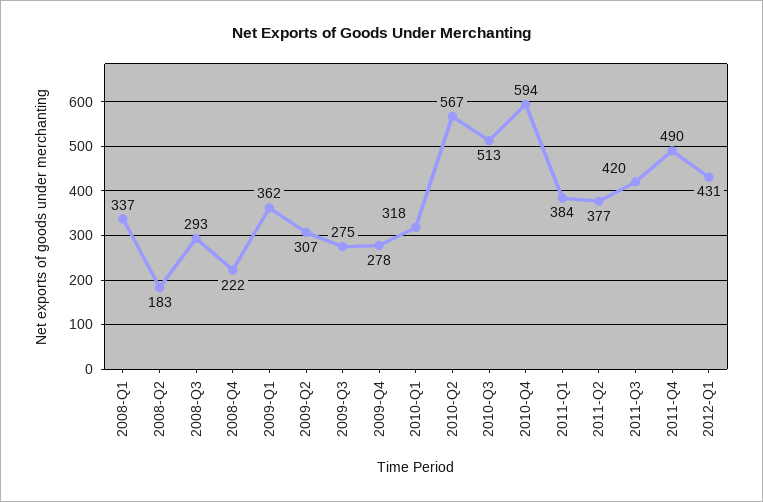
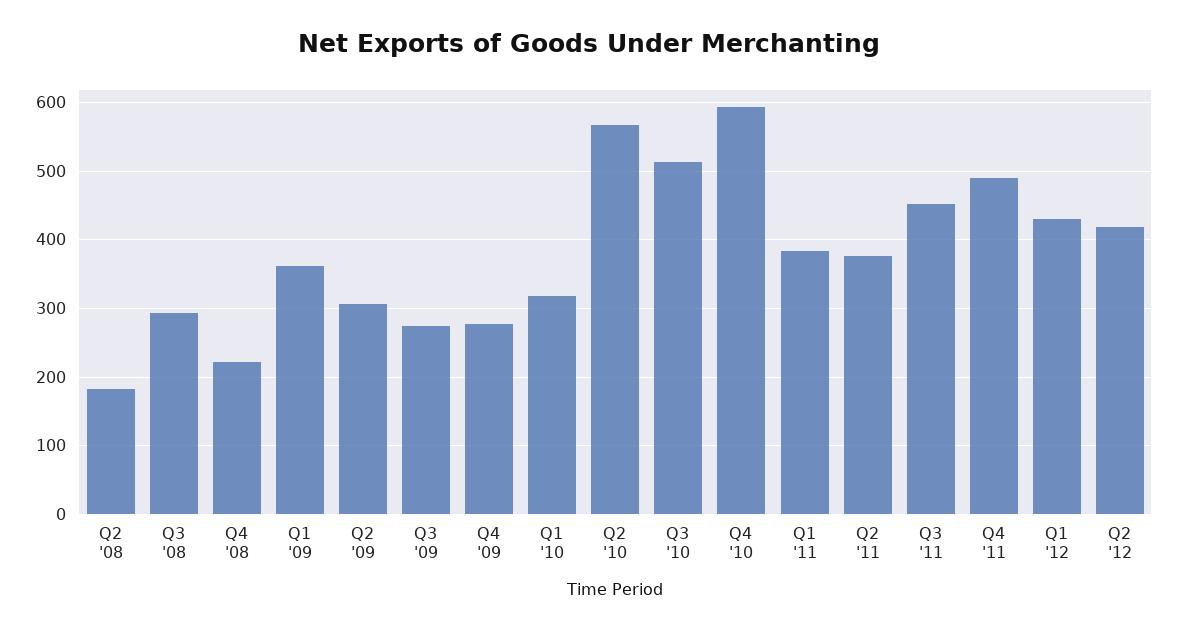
2008-Q1: 337 -> none
2011-Q3: 420 -> 450
Q2 '12: none -> 420

